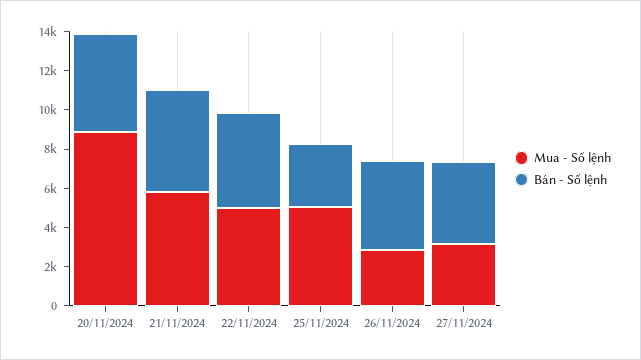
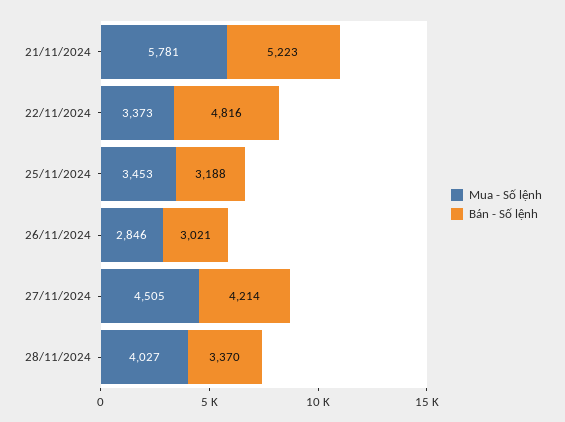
Mua - Số lệnh, 20/11/2024: 9000 -> none
Bán - Số lệnh, 20/11/2024: 5000 -> none
Mua - Số lệnh, 22/11/2024: 5000 -> 3373
Mua - Số lệnh, 25/11/2024: 5000 -> 3453
Bán - Số lệnh, 26/11/2024: 4500 -> 3021
Mua - Số lệnh, 27/11/2024: 3000 -> 4505
Mua - Số lệnh, 28/11/2024: none -> 4027
Bán - Số lệnh, 28/11/2024: none -> 3370

